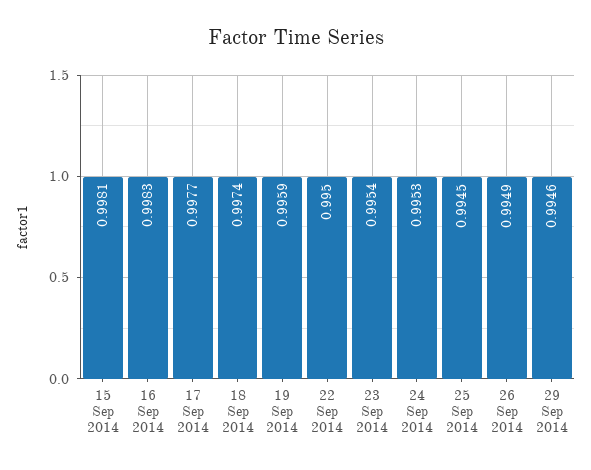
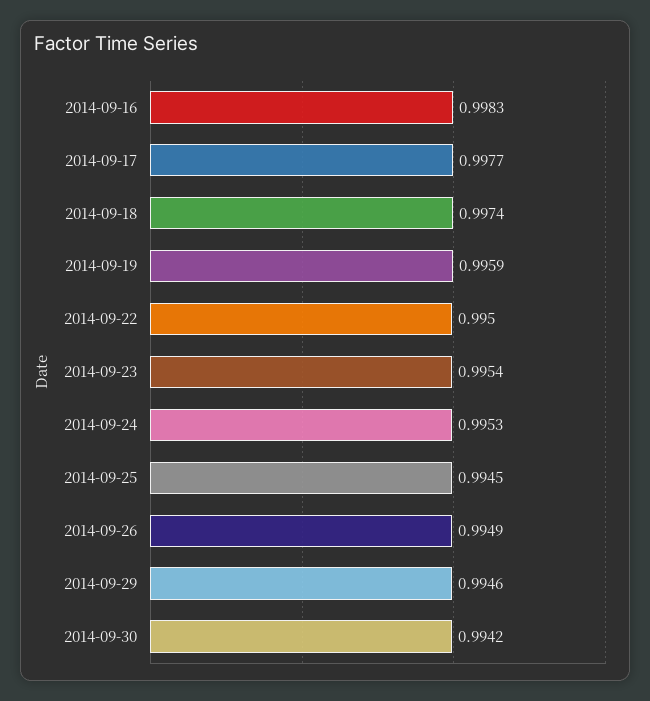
15 Sep 2014: 0.9981 -> none
2014-09-30: none -> 0.9942

